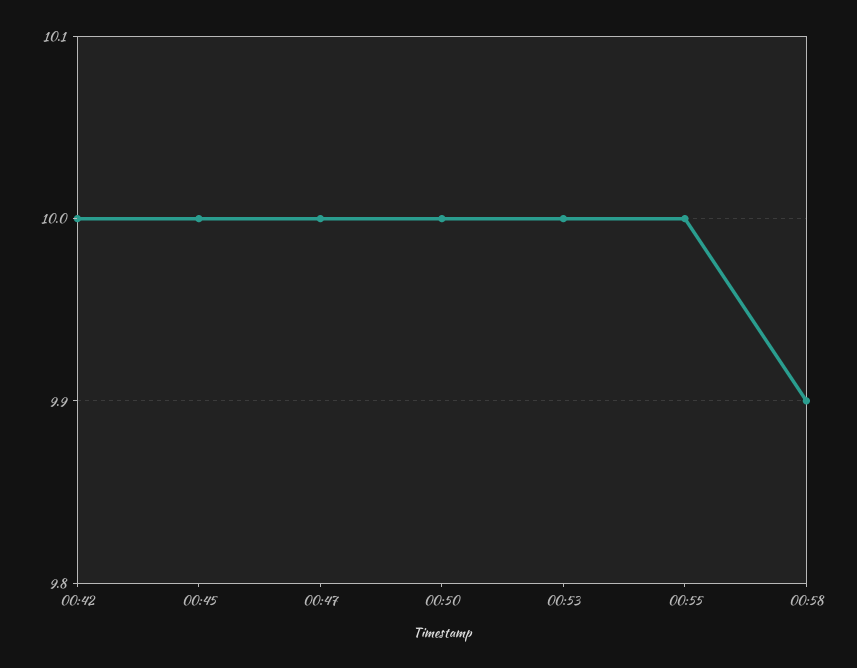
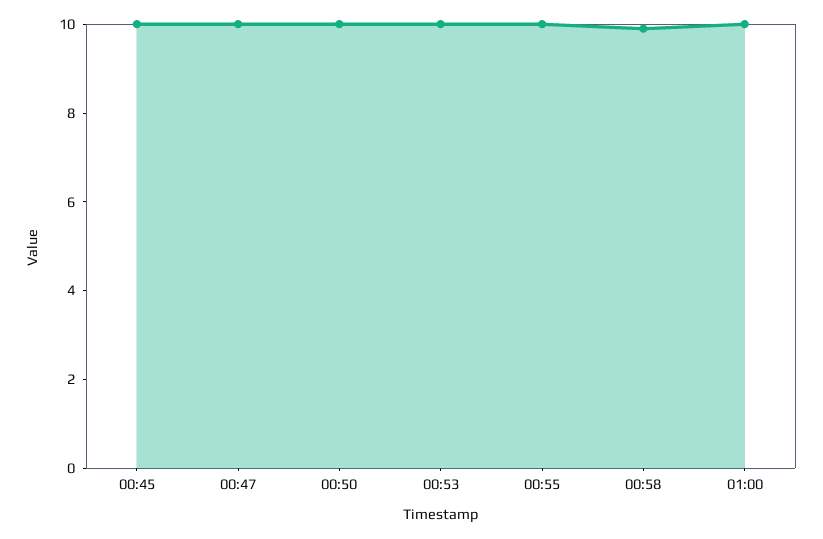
00:42: 10 -> none
01:00: none -> 10

